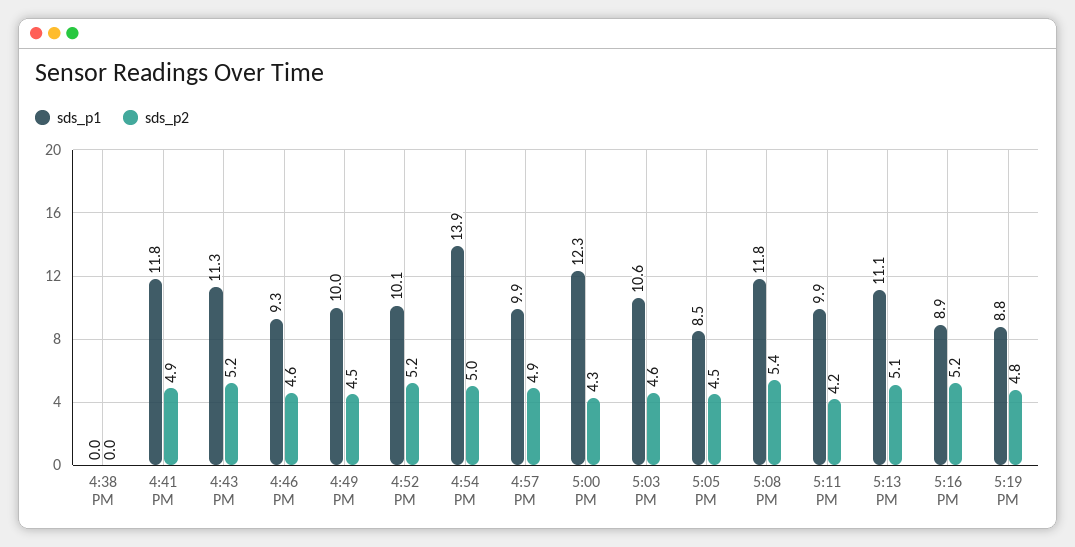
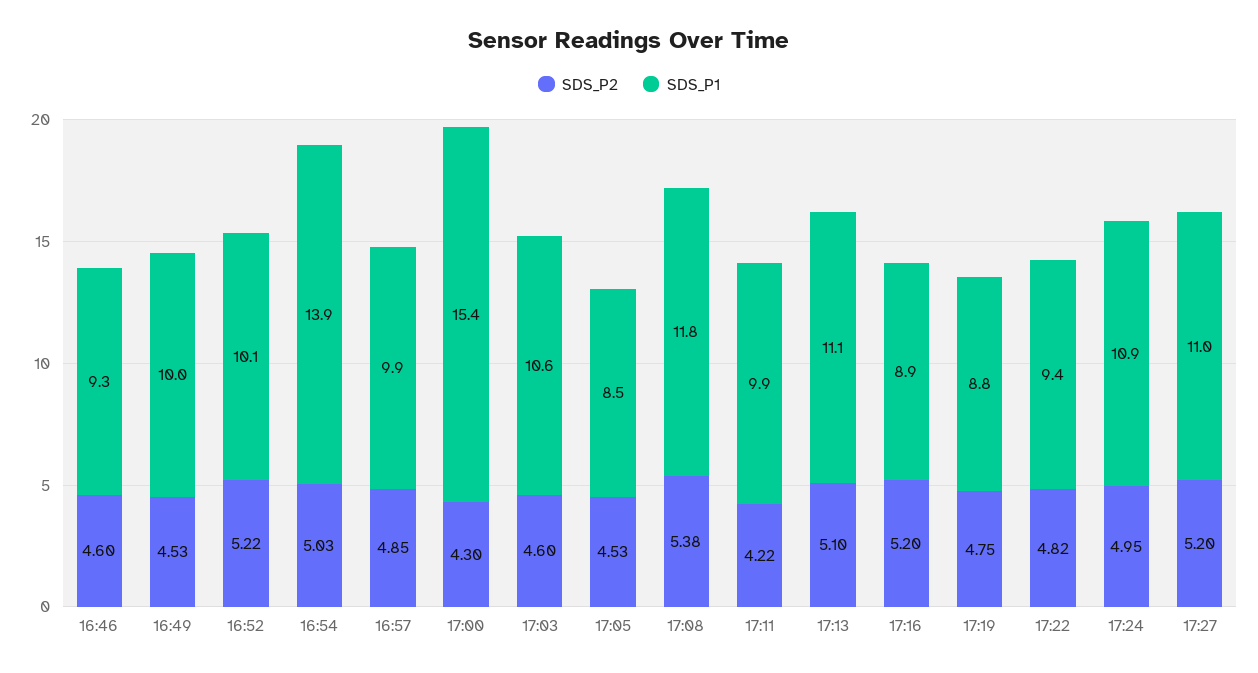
sds_p1, 4:38 PM: 0 -> none
sds_p2, 4:38 PM: 0 -> none
sds_p1, 4:41 PM: 11.8 -> none
sds_p2, 4:41 PM: 4.9 -> none
sds_p1, 4:43 PM: 11.3 -> none
sds_p2, 4:43 PM: 5.2 -> none
sds_p1, 5:00 PM: 12.3 -> 15.4
sds_p2, 17:22: none -> 4.82
sds_p1, 17:22: none -> 9.4
sds_p2, 17:24: none -> 4.95
sds_p1, 17:24: none -> 10.9
sds_p2, 17:27: none -> 5.2
sds_p1, 17:27: none -> 11

